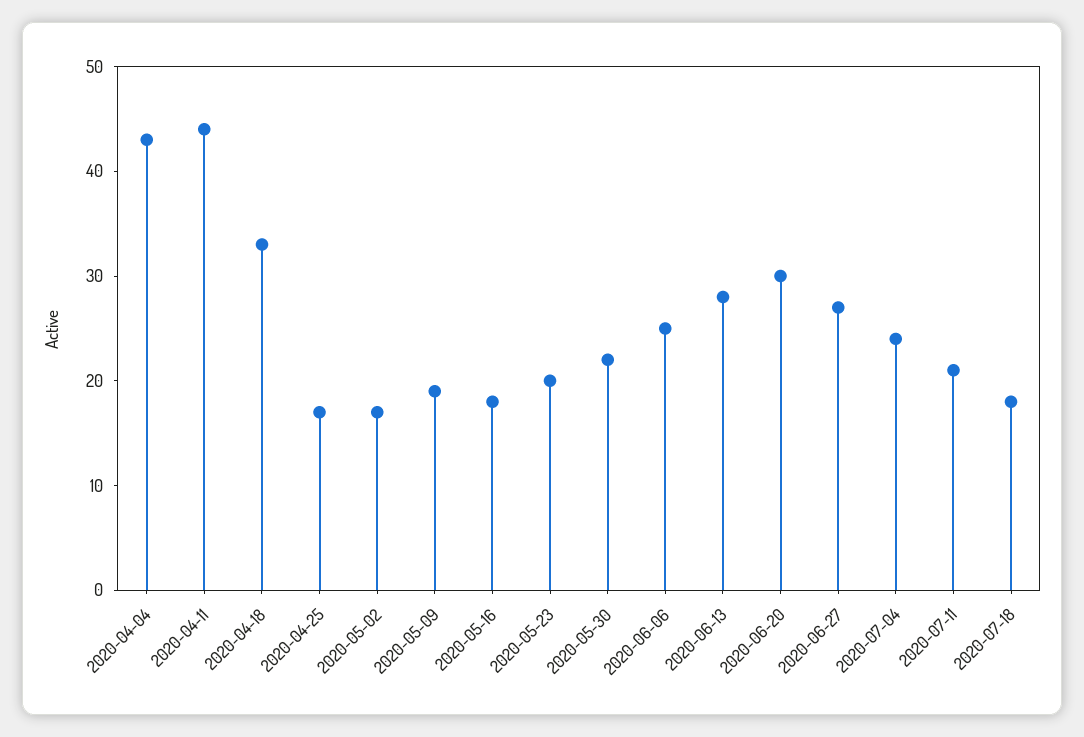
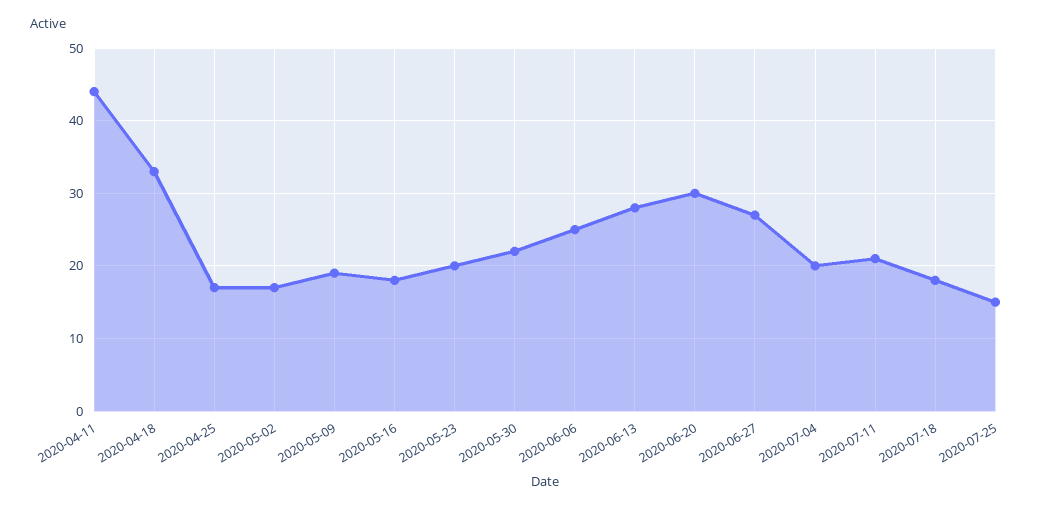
2020-04-04: 43 -> none
2020-07-04: 24 -> 20
2020-07-25: none -> 15

